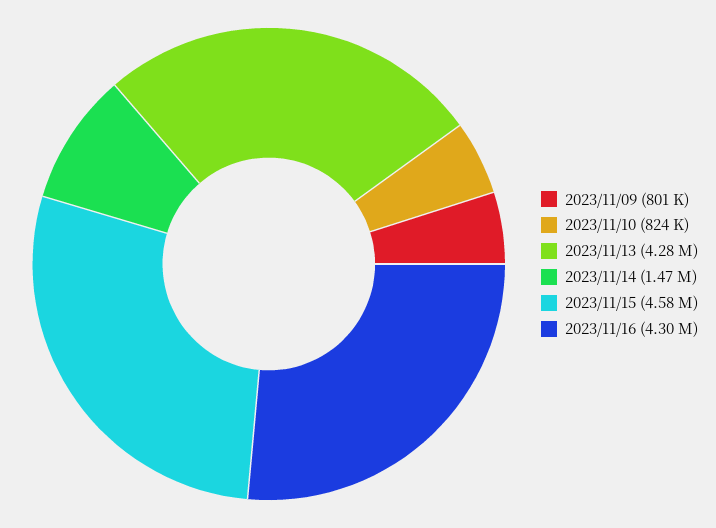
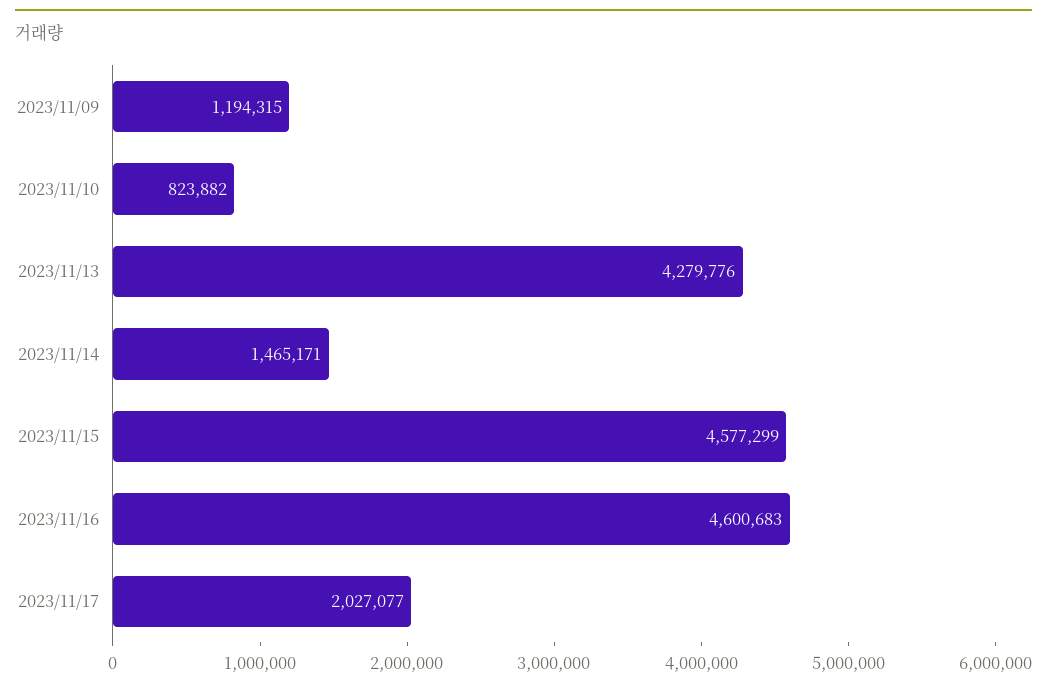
2023/11/09: 801000 -> 1194315
2023/11/16: 4300000 -> 4600683
2023/11/17: none -> 2027077

